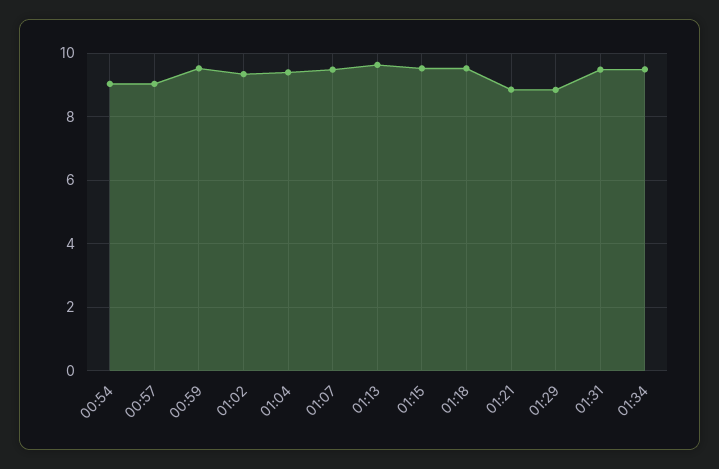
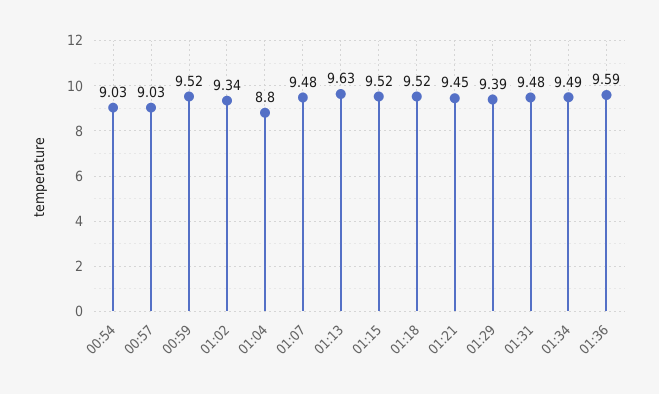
01:04: 9.4 -> 8.8
01:21: 8.8 -> 9.45
01:29: 8.8 -> 9.39
01:36: none -> 9.59

